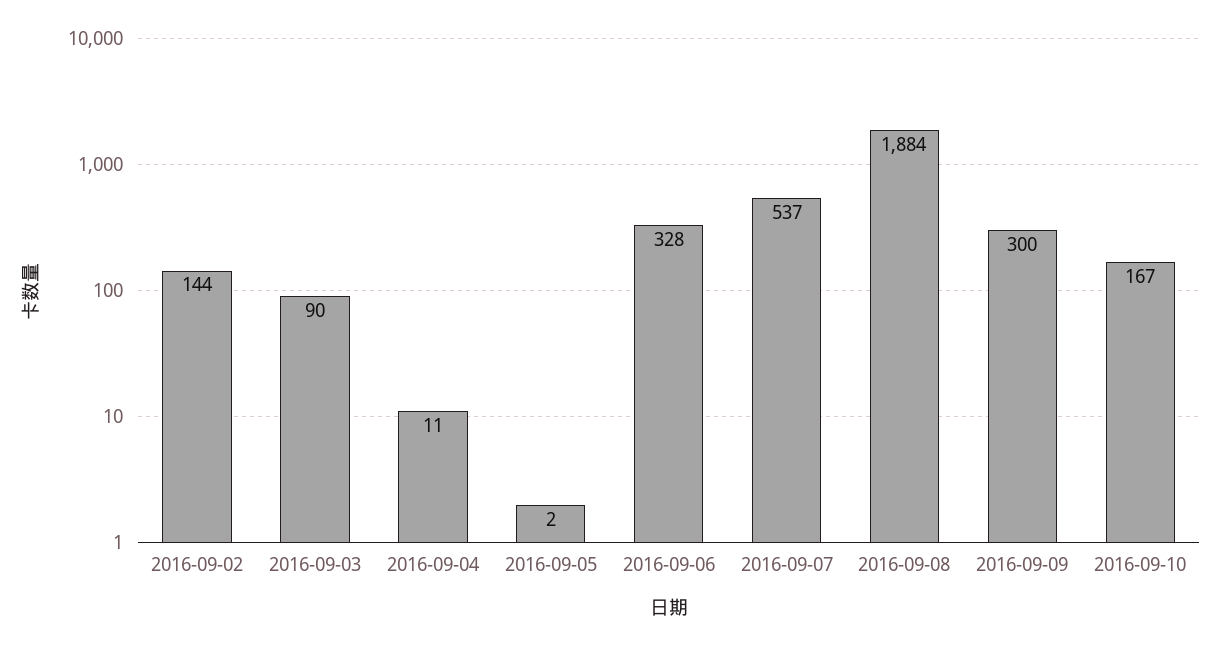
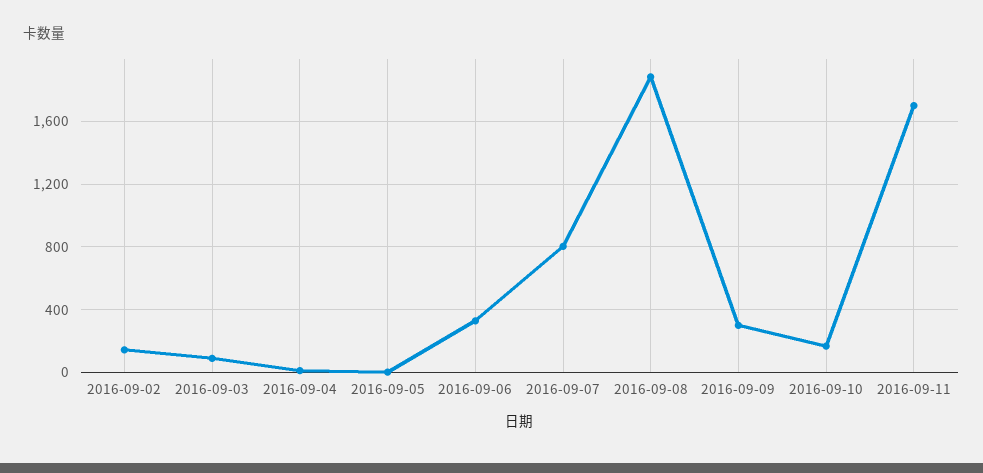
2016-09-07: 537 -> 800
2016-09-11: none -> 1700

